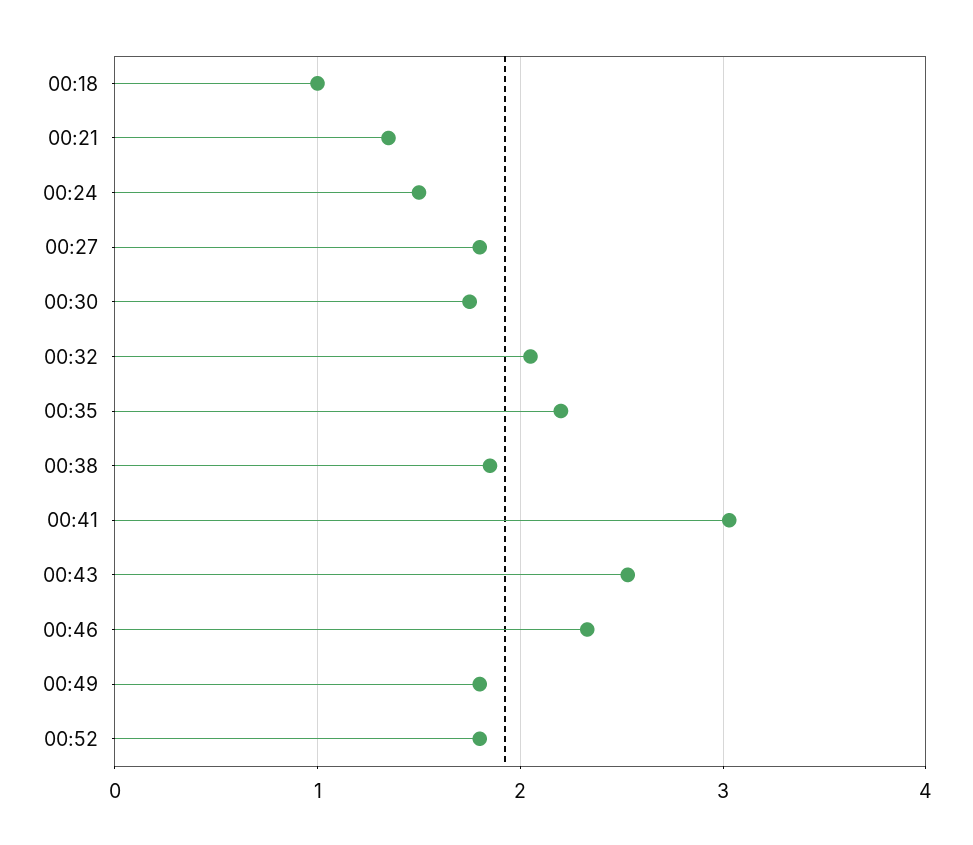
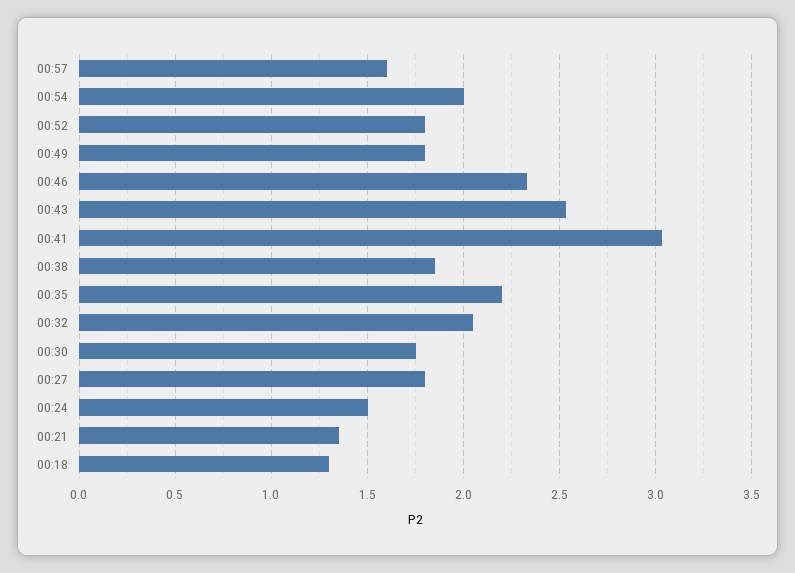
00:18: 1 -> 1.3
00:57: none -> 1.6
00:54: none -> 2

